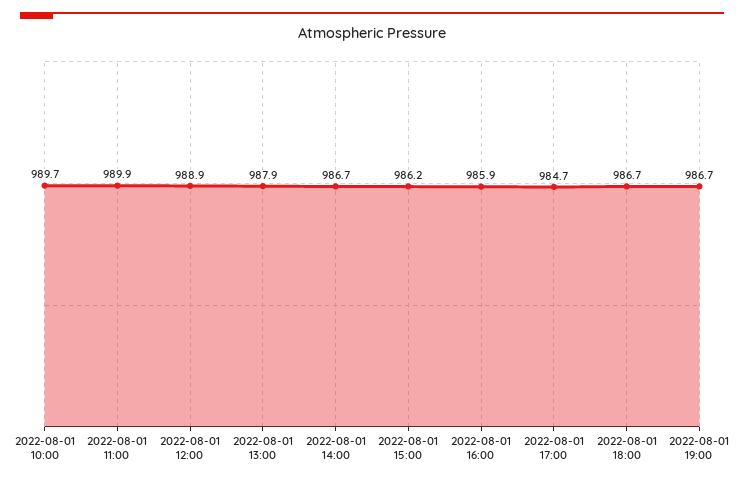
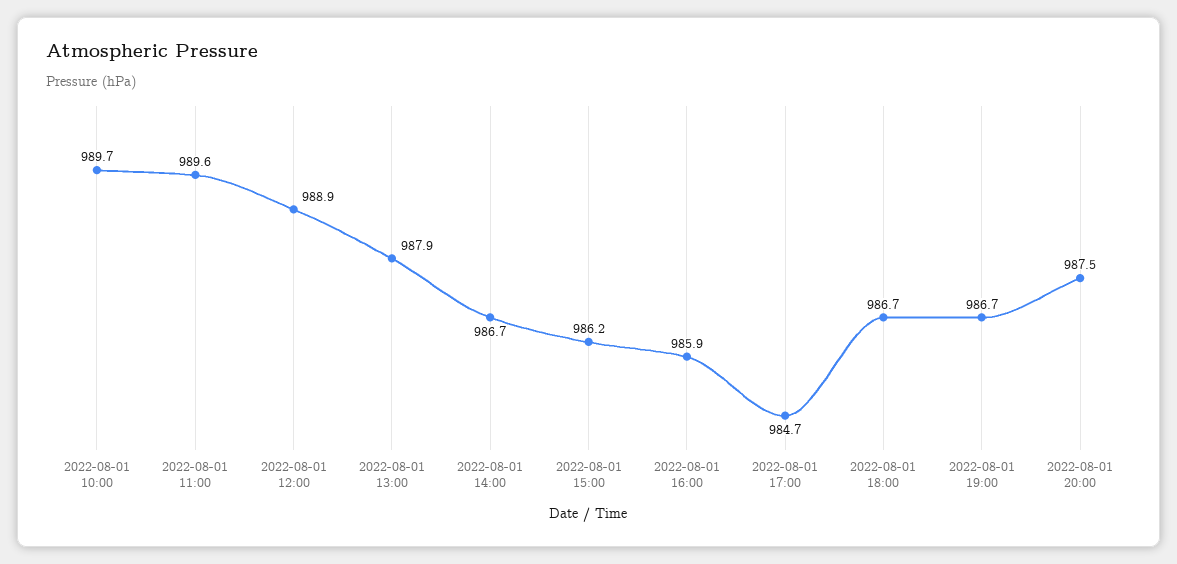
2022-08-01 11:00: 989.9 -> 989.6
2022-08-01 20:00: none -> 987.5

